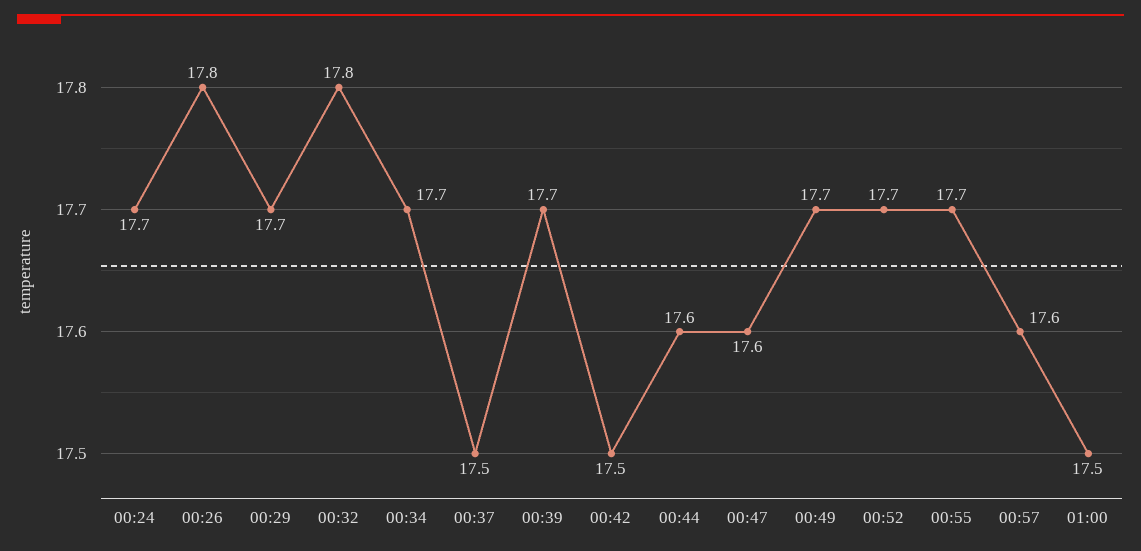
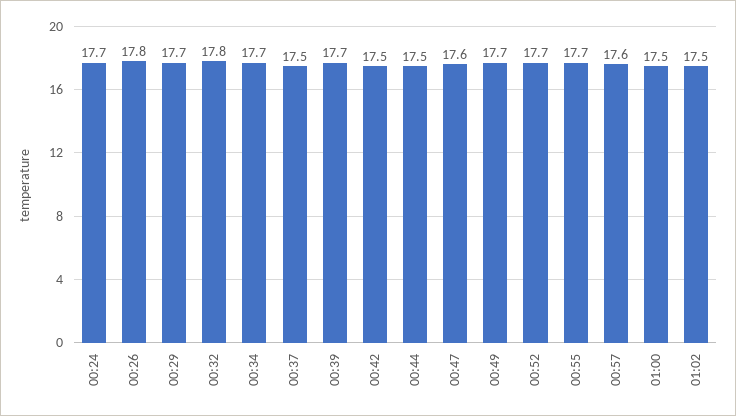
00:44: 17.6 -> 17.5
01:02: none -> 17.5

